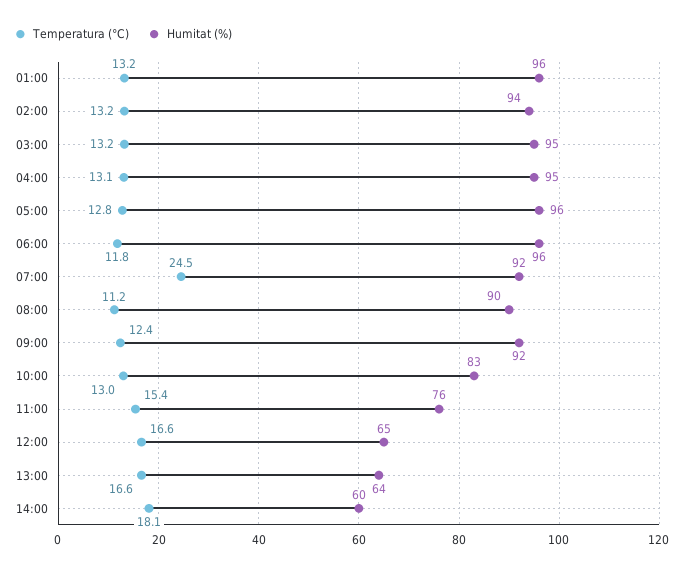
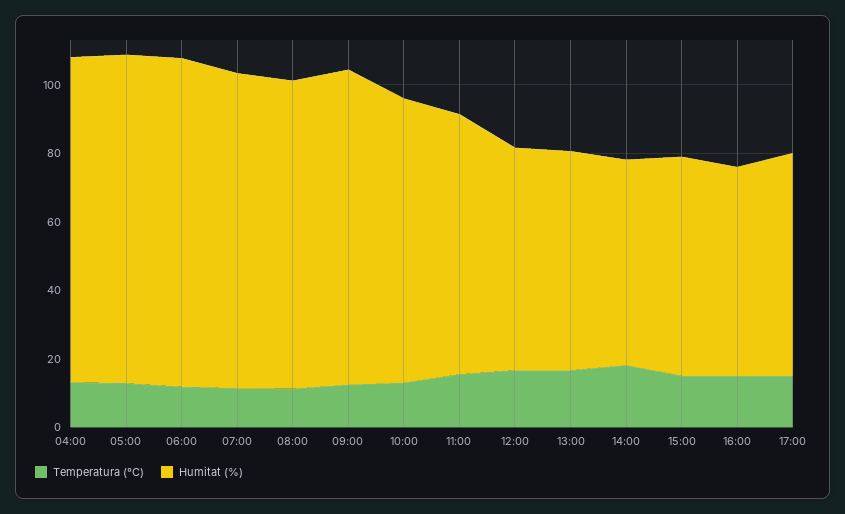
Temperatura (°C), 01:00: 13.2 -> none
Humitat (%), 01:00: 96 -> none
Temperatura (°C), 02:00: 13.2 -> none
Humitat (%), 02:00: 94 -> none
Temperatura (°C), 03:00: 13.2 -> none
Humitat (%), 03:00: 95 -> none
Temperatura (°C), 07:00: 24.5 -> 10
Temperatura (°C), 15:00: none -> 15
Humitat (%), 15:00: none -> 65
Temperatura (°C), 16:00: none -> 15
Humitat (%), 16:00: none -> 60
Temperatura (°C), 17:00: none -> 15
Humitat (%), 17:00: none -> 65

